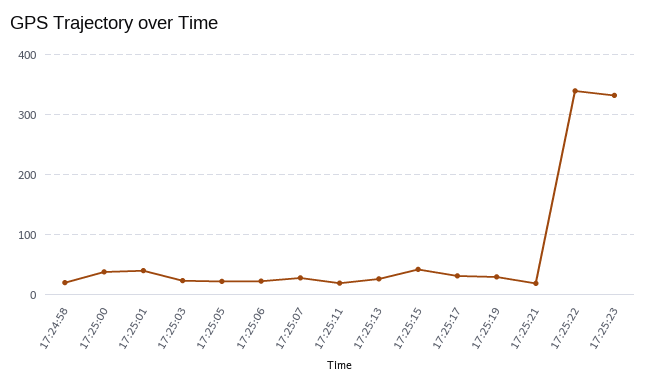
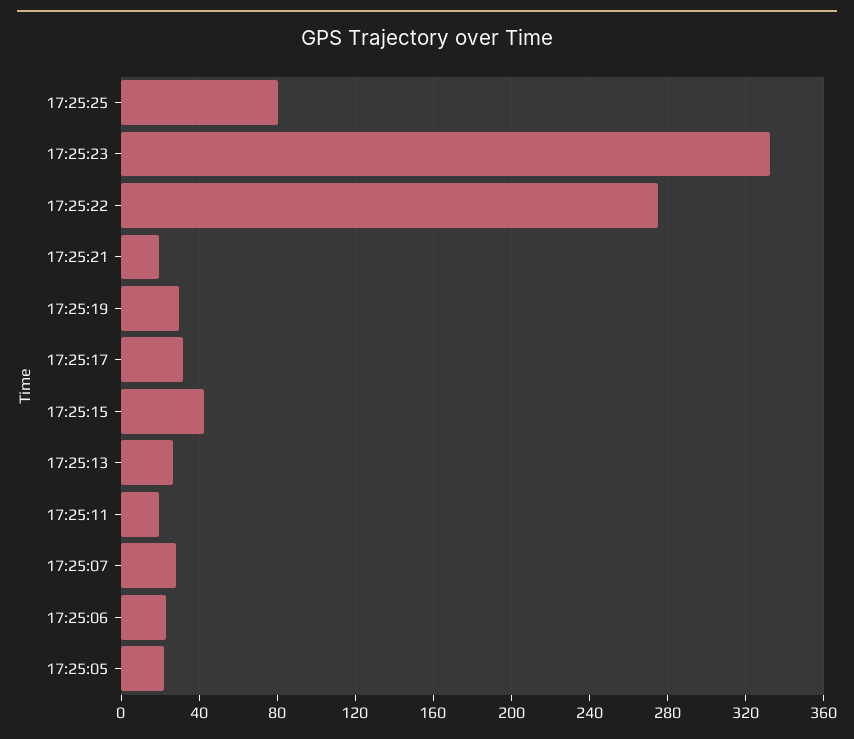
17:24:58: 20 -> none
17:25:00: 40 -> none
17:25:01: 40 -> none
17:25:03: 20 -> none
17:25:22: 340 -> 275
17:25:25: none -> 80

